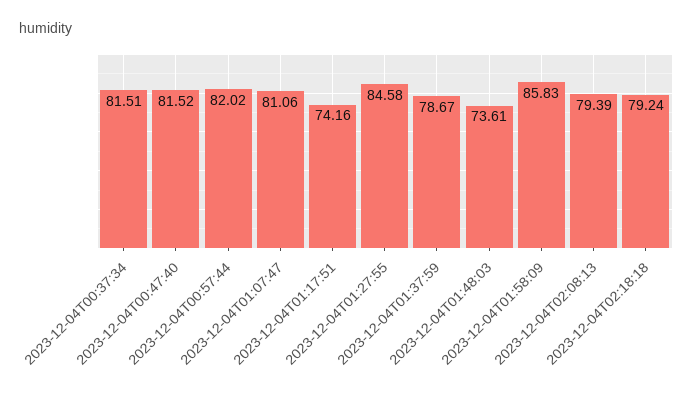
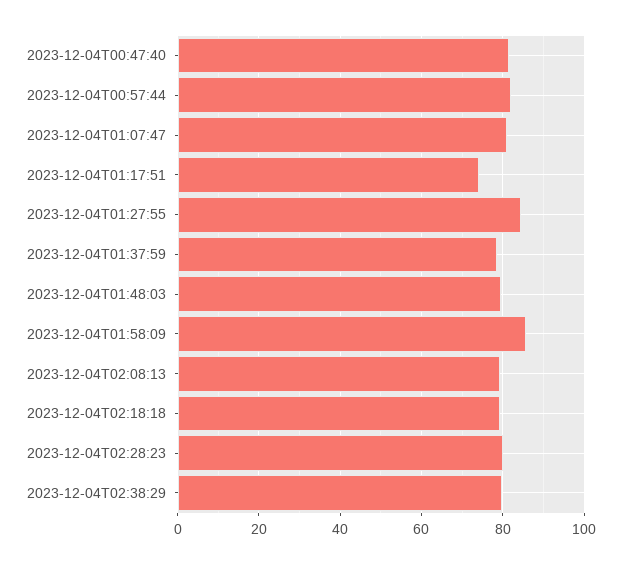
2023-12-04T00:37:34: 81.51 -> none
2023-12-04T01:48:03: 73.61 -> 80
2023-12-04T02:28:23: none -> 80
2023-12-04T02:38:29: none -> 80

